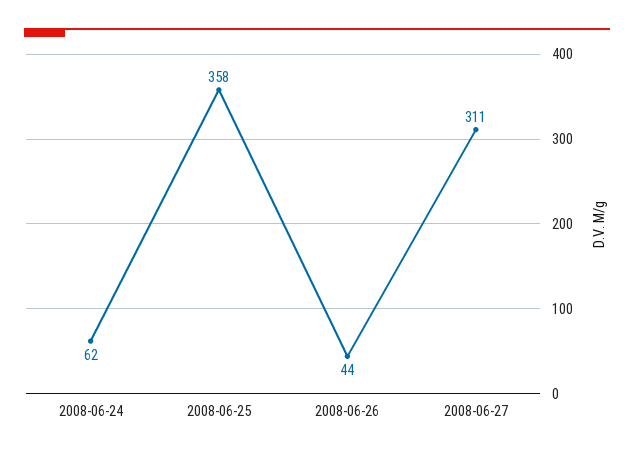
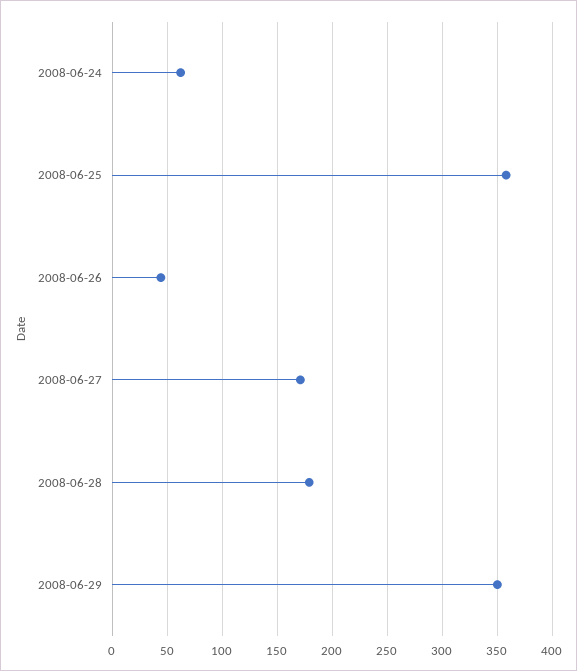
2008-06-27: 311 -> 170
2008-06-28: none -> 180
2008-06-29: none -> 350

